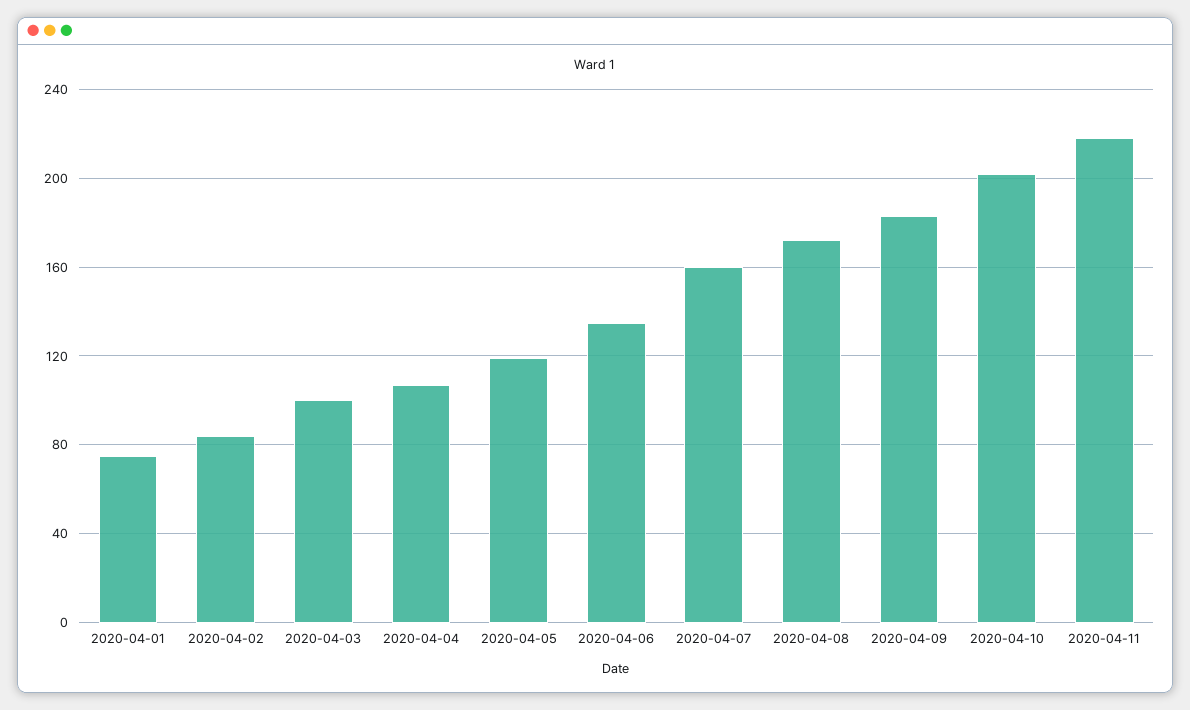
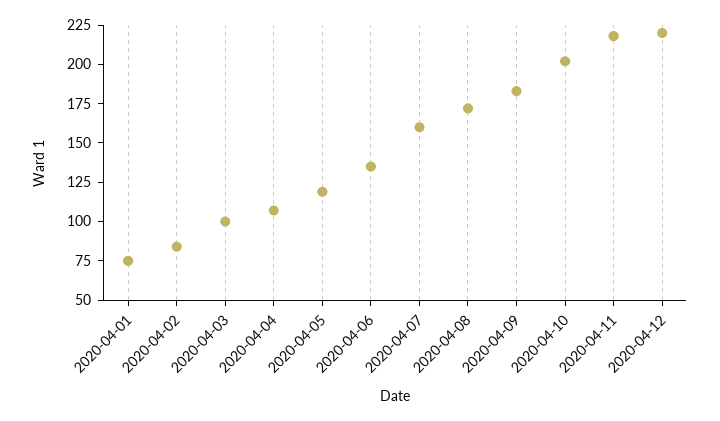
2020-04-12: none -> 225

